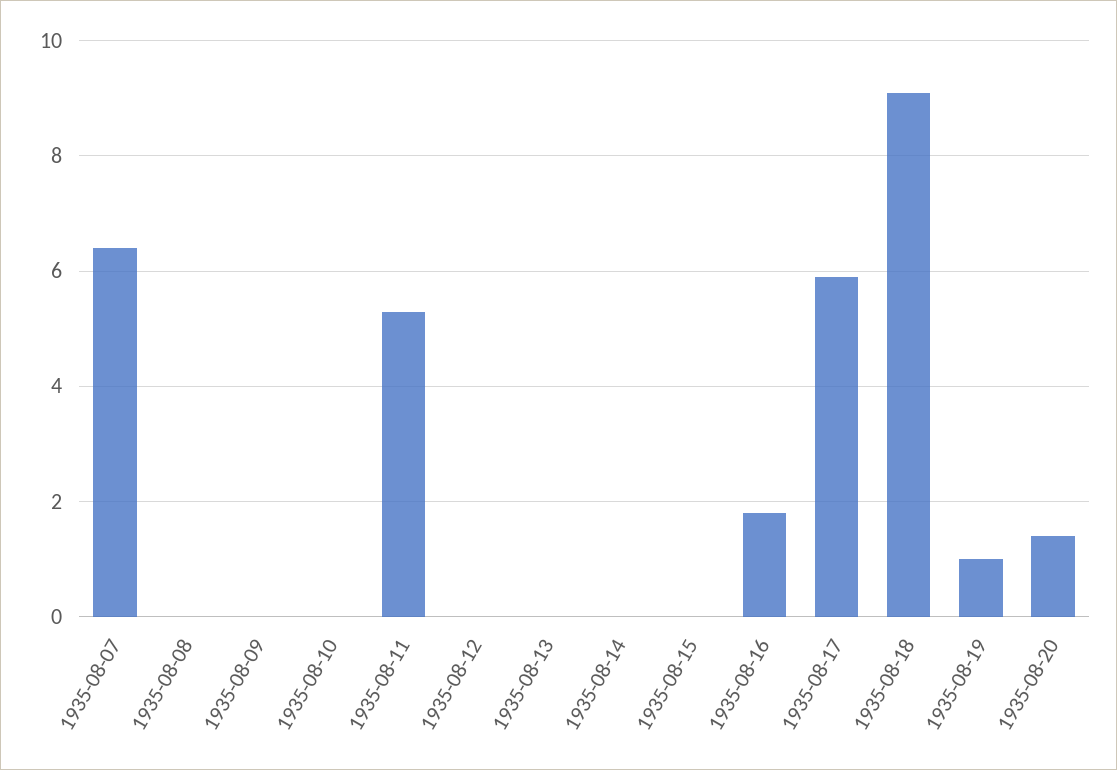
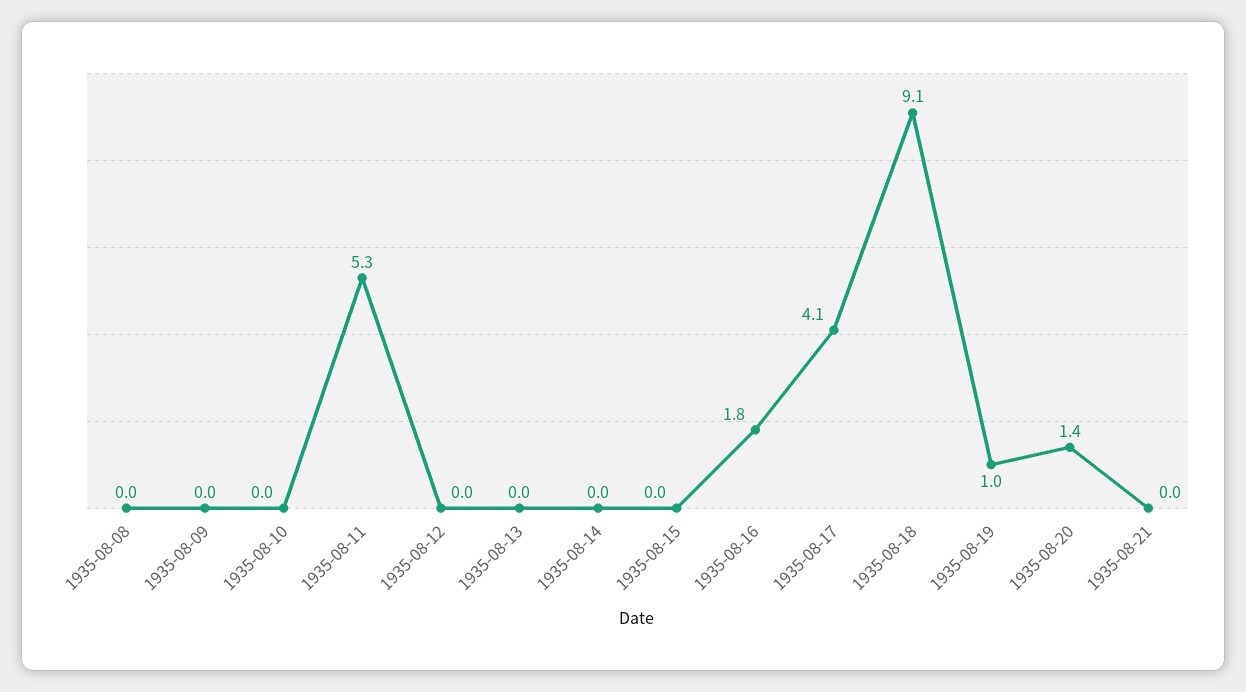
1935-08-07: 6.5 -> none
1935-08-17: 6 -> 4.1
1935-08-21: none -> 0

